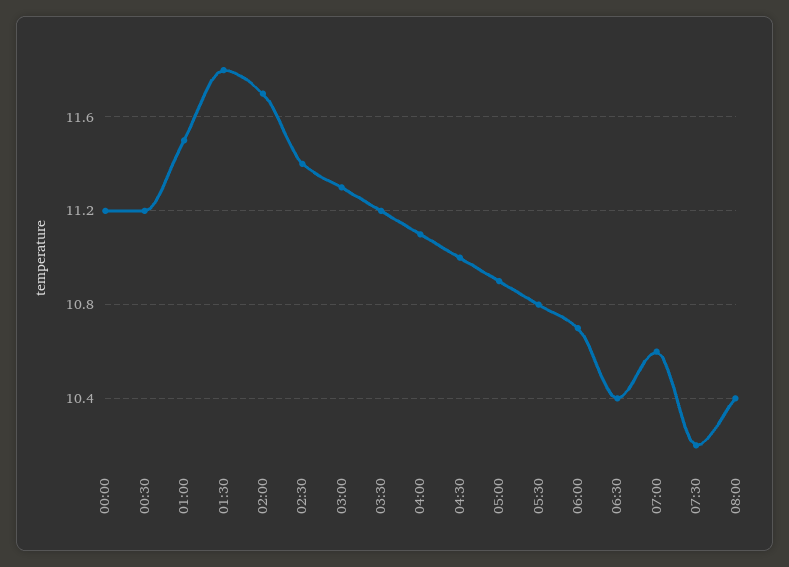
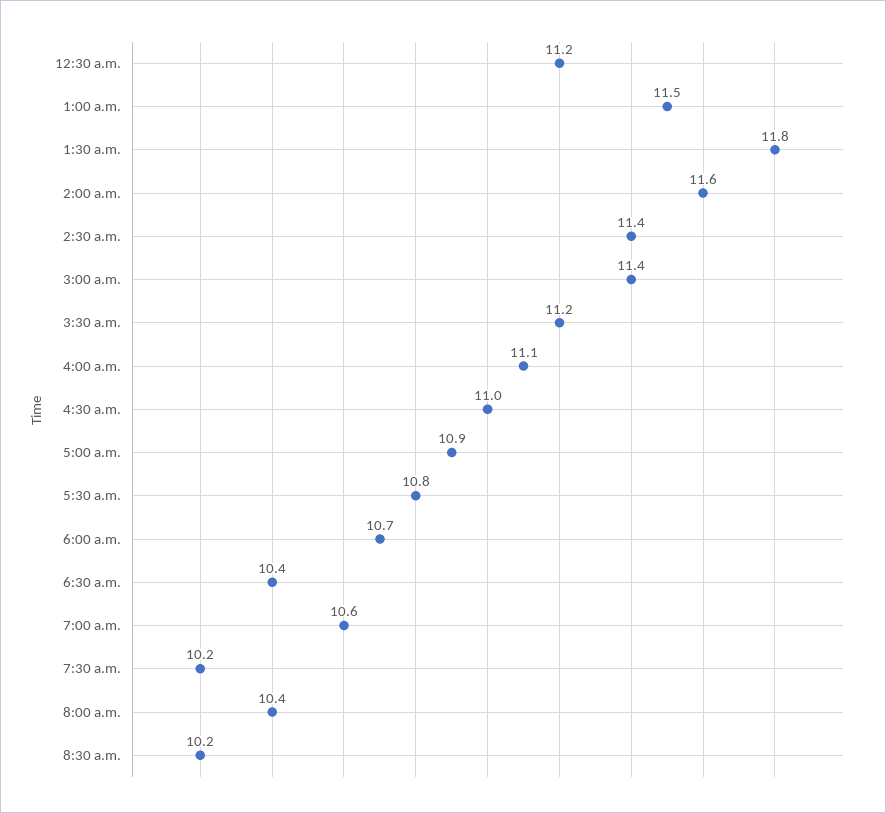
00:00: 11.2 -> none
02:00: 11.7 -> 11.6
03:00: 11.3 -> 11.4
8:30 a.m.: none -> 10.2

